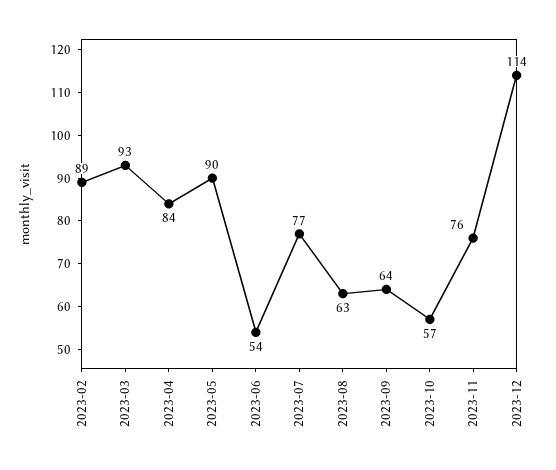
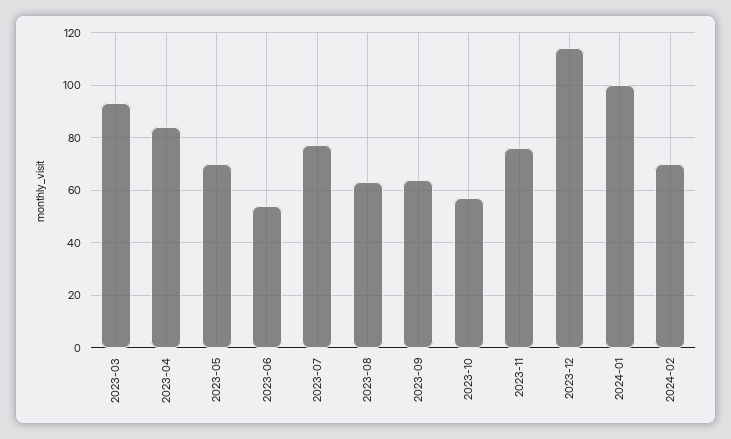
2023-02: 89 -> none
2023-05: 90 -> 70
2024-01: none -> 100
2024-02: none -> 70

